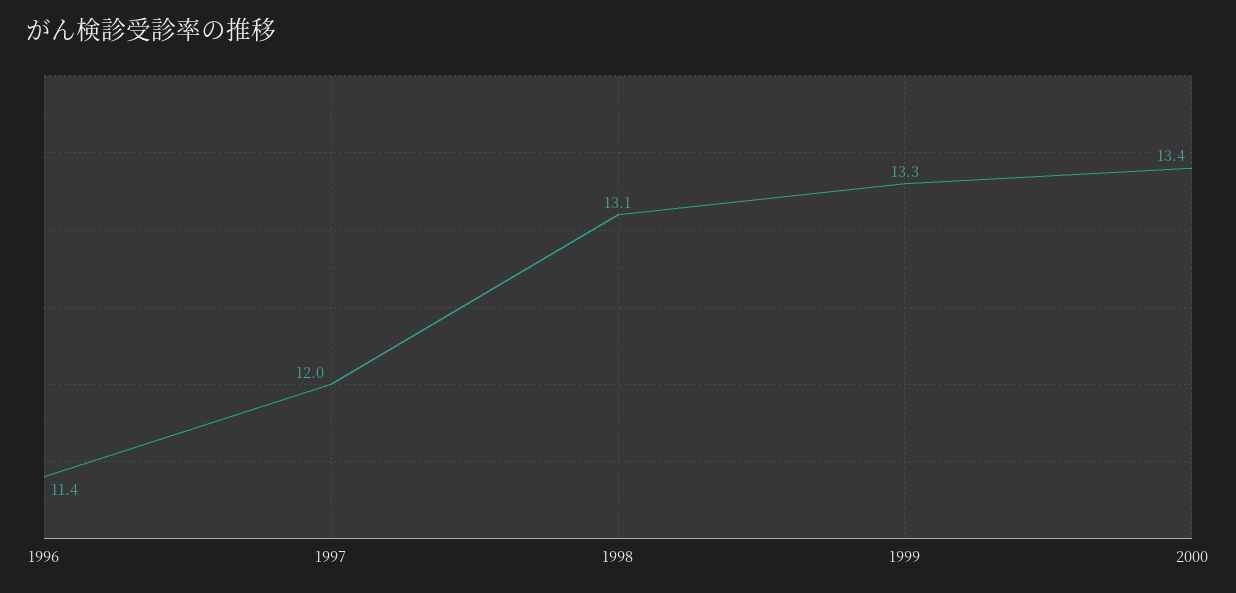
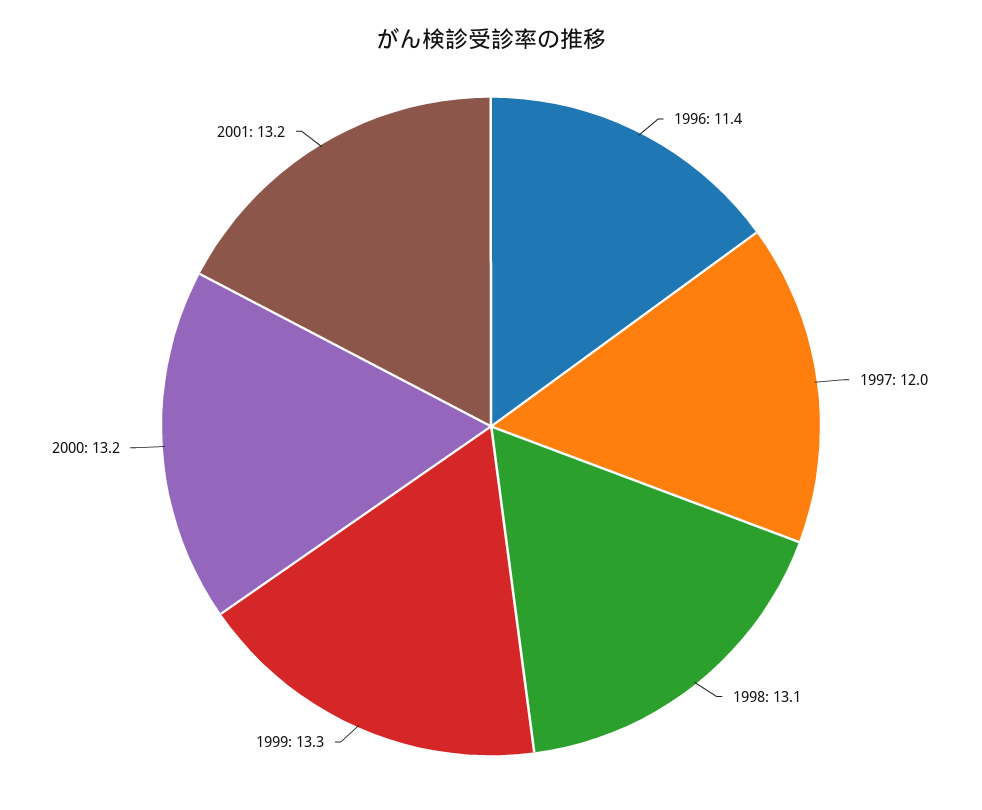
2000: 13.4 -> 13.2
2001: none -> 13.2

